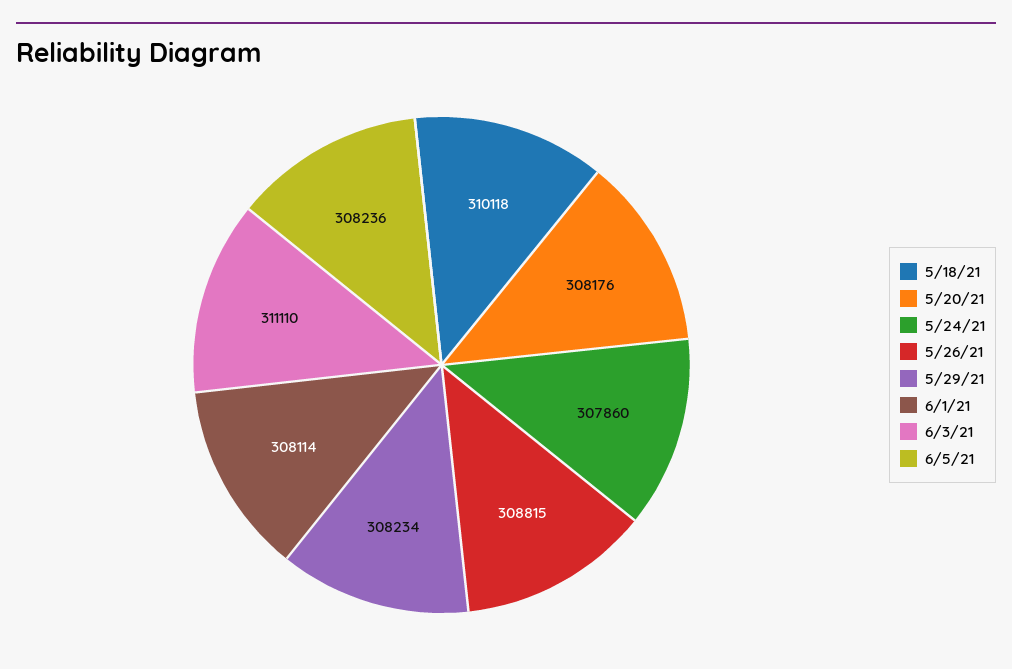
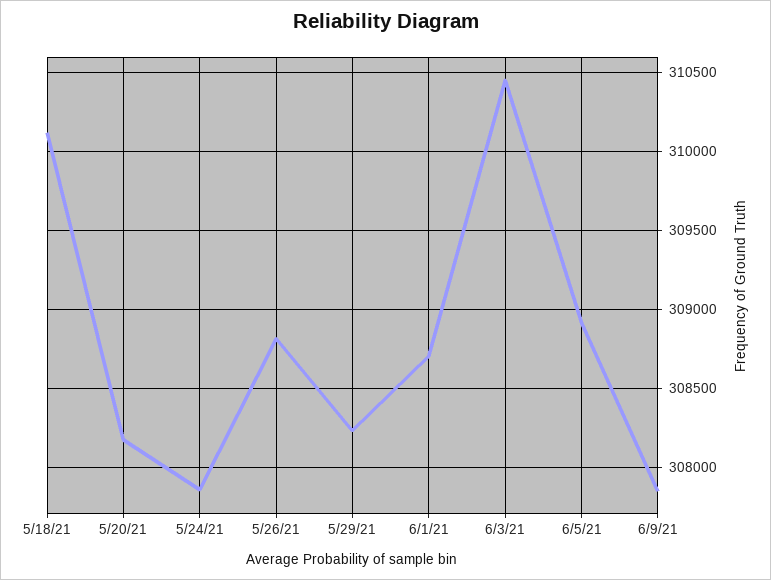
6/1/21: 308114 -> 308700
6/3/21: 311110 -> 310450
6/5/21: 308236 -> 308900
6/9/21: none -> 307850

